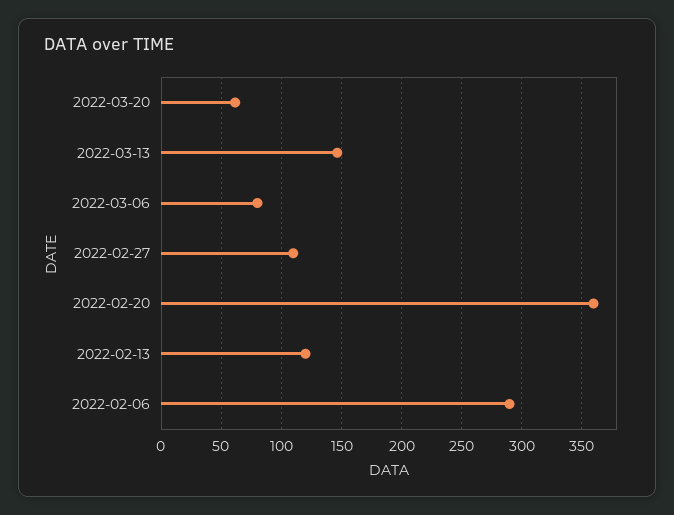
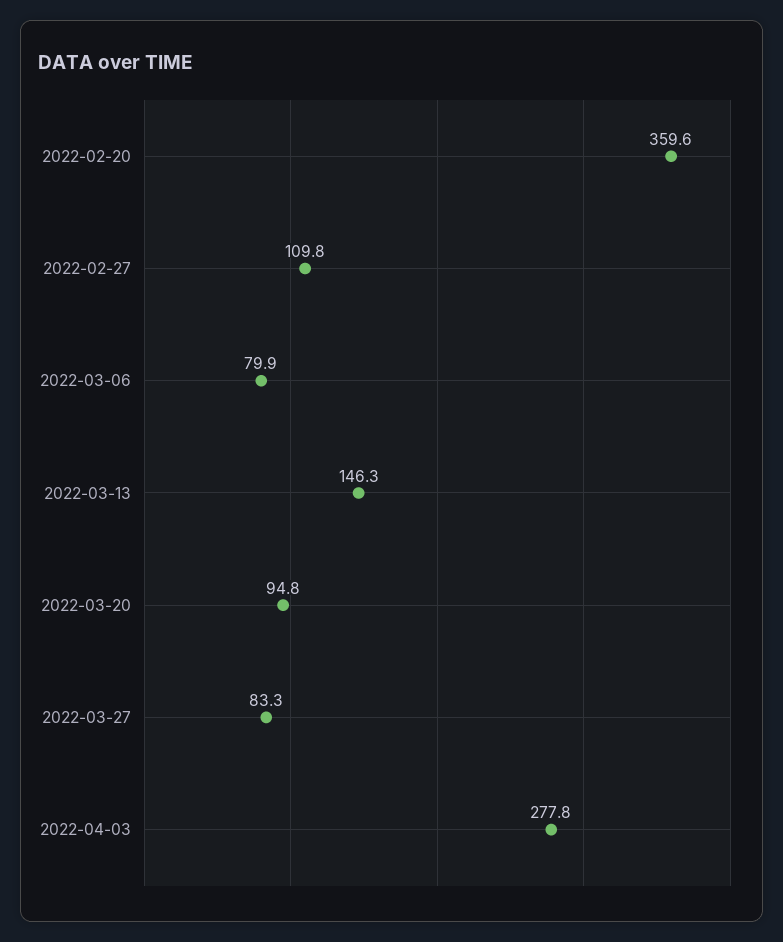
2022-03-20: 60 -> 94.8
2022-02-13: 120 -> none
2022-02-06: 290 -> none
2022-03-27: none -> 83.3
2022-04-03: none -> 277.8

